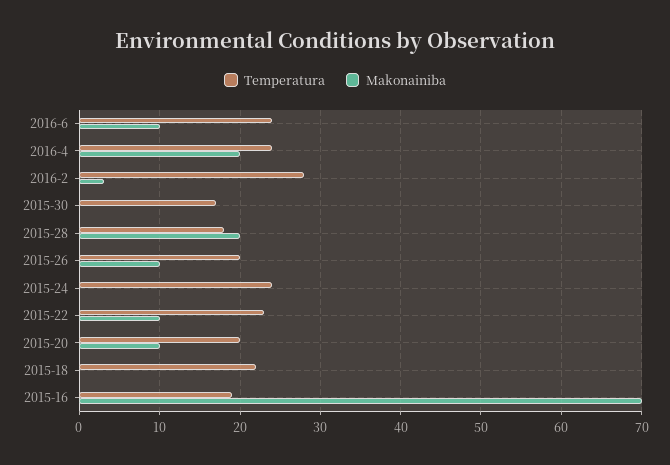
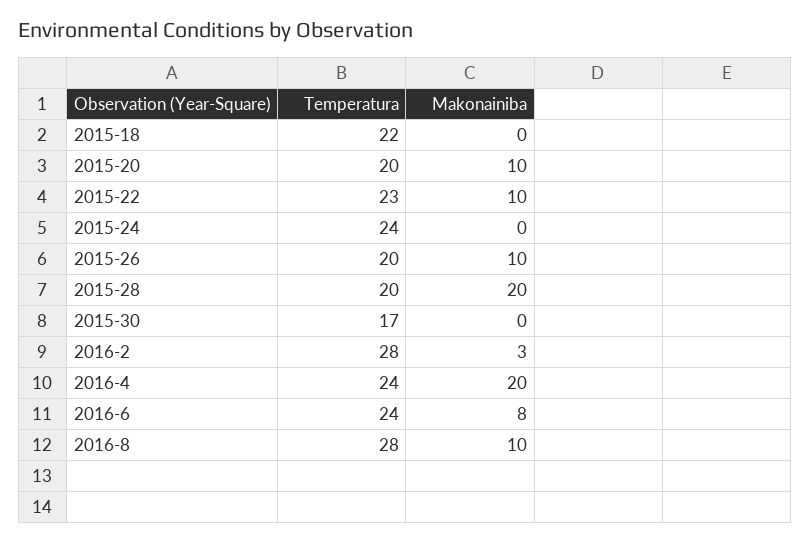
Makonainiba, 2016-6: 10 -> 8
Temperatura, 2015-28: 18 -> 20
Temperatura, 2015-16: 19 -> none
Makonainiba, 2015-16: 70 -> none
Temperatura, 2016-8: none -> 28
Makonainiba, 2016-8: none -> 10

